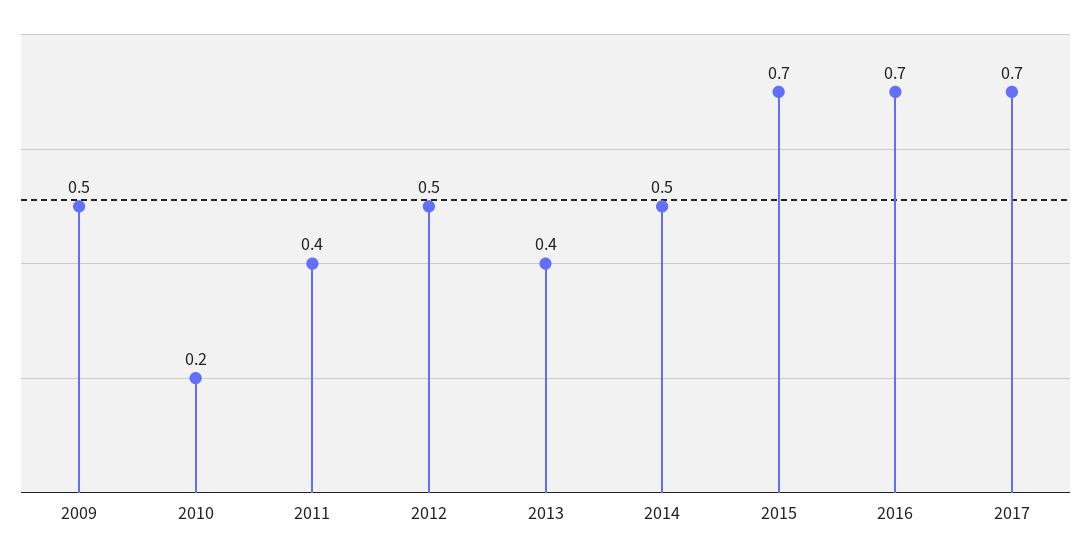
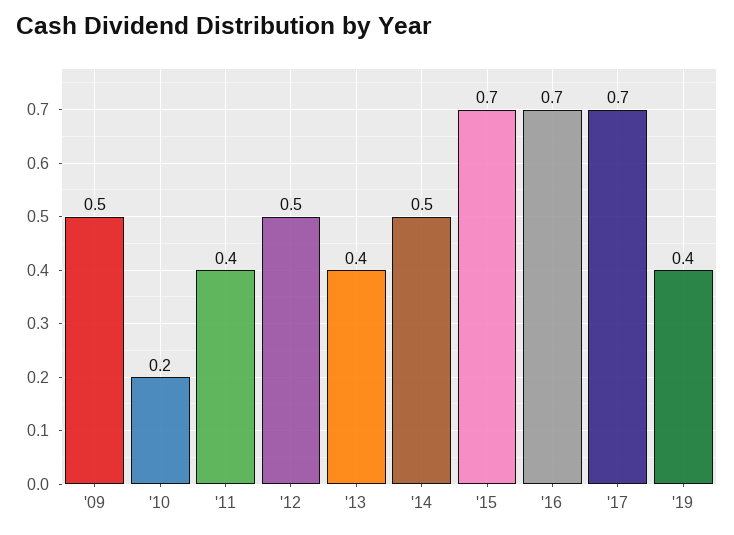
'19: none -> 0.4

